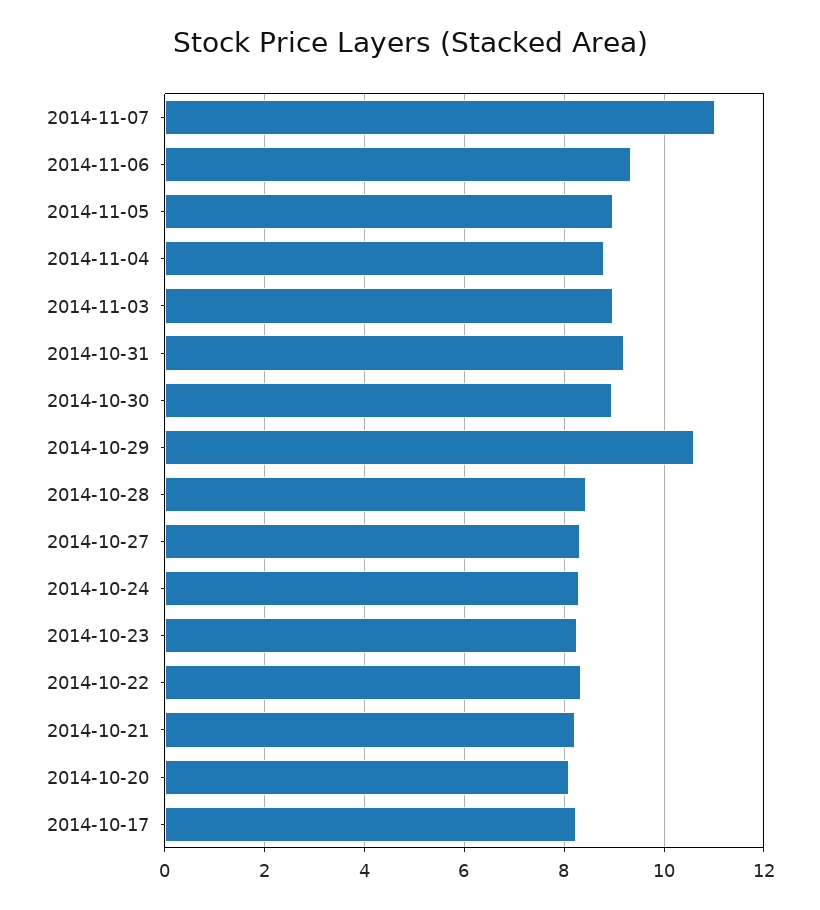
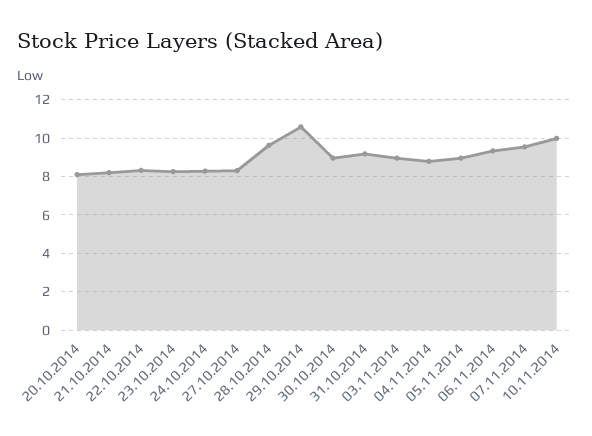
2014-11-07: 11 -> 9.5
2014-10-28: 8.4 -> 9.5
2014-10-17: 8.2 -> none
10.11.2014: none -> 10

